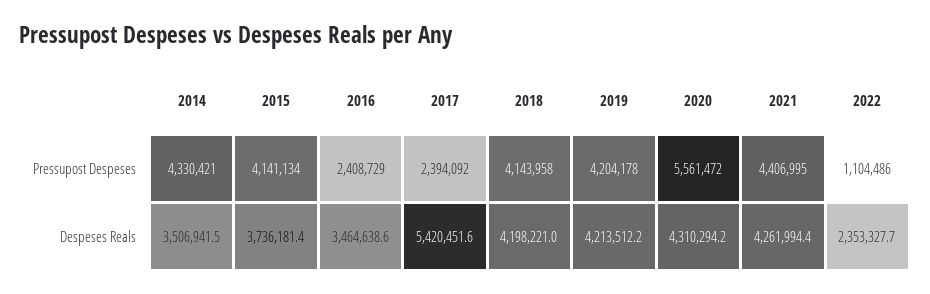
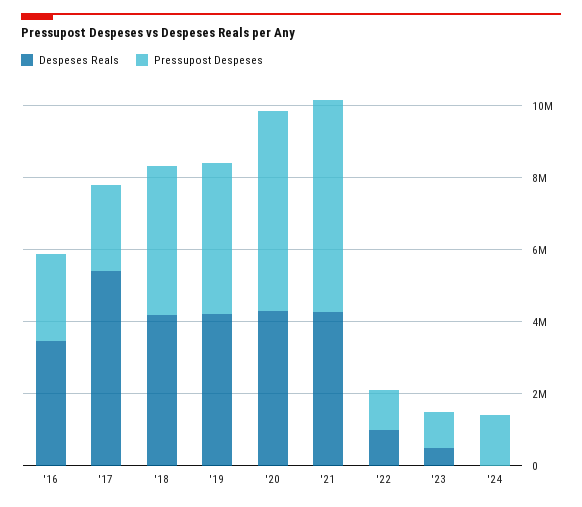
Pressupost Despeses, 2014: 4330421 -> none
Pressupost Despeses, 2015: 4141134 -> none
Pressupost Despeses, 2021: 4406995 -> 6000000
Despeses Reals, 2014: 3506941.5 -> none
Despeses Reals, 2015: 3736181.4 -> none
Despeses Reals, 2022: 2353327.7 -> 1000000
Despeses Reals, '23: none -> 500000
Pressupost Despeses, '23: none -> 1000000
Despeses Reals, '24: none -> 0
Pressupost Despeses, '24: none -> 1500000

